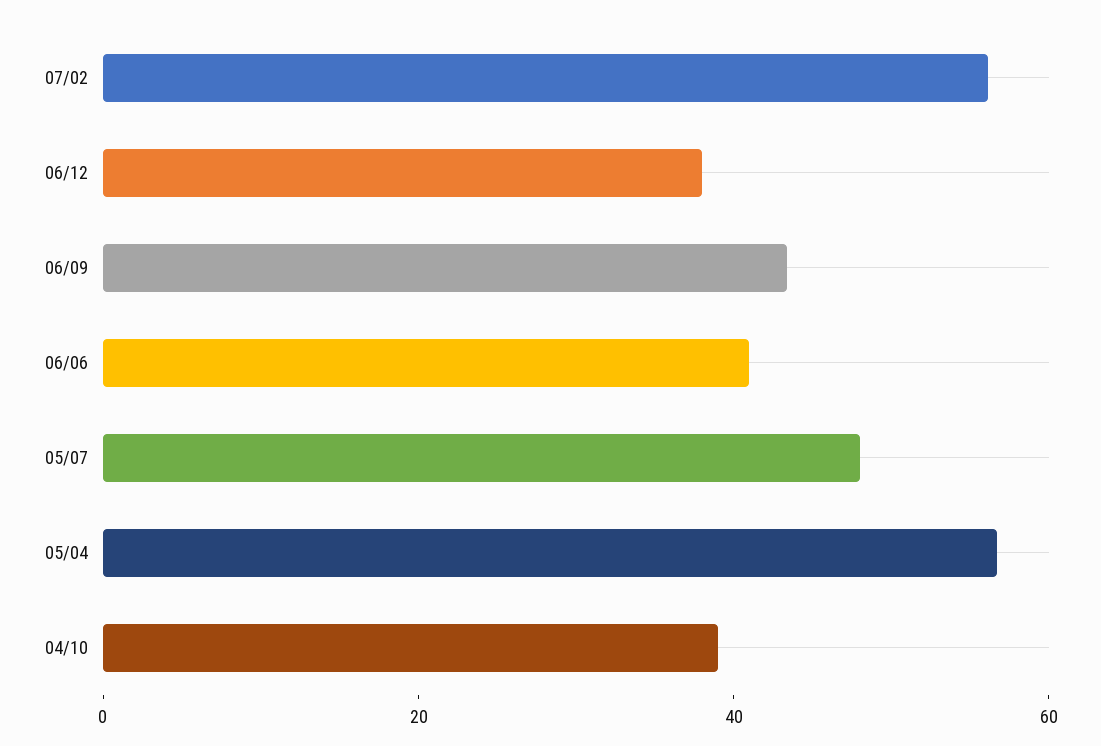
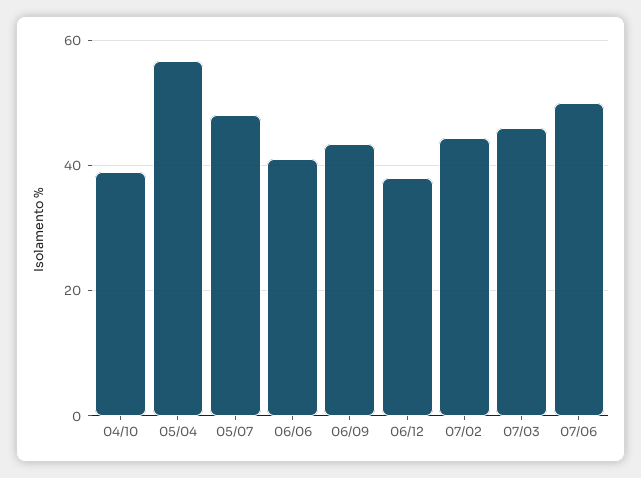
07/02: 55 -> 44
07/03: none -> 46
07/06: none -> 50

